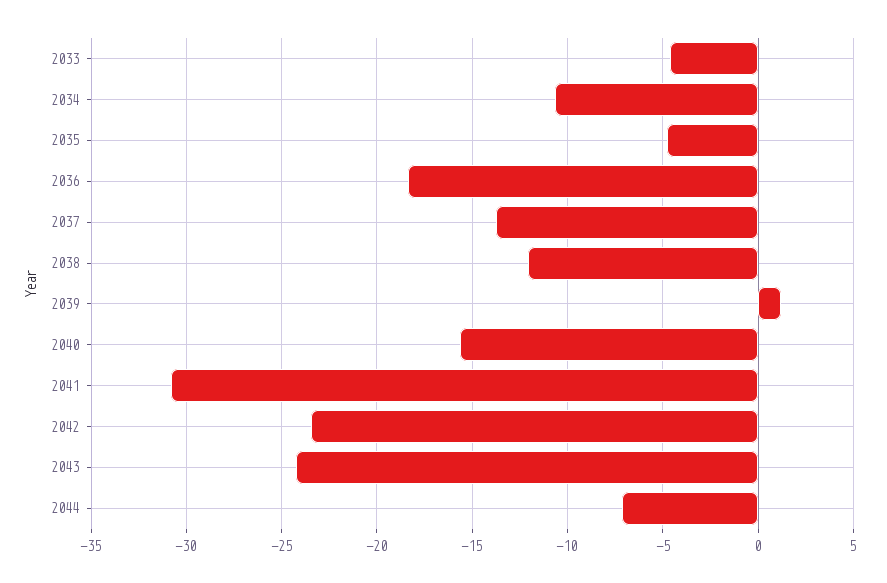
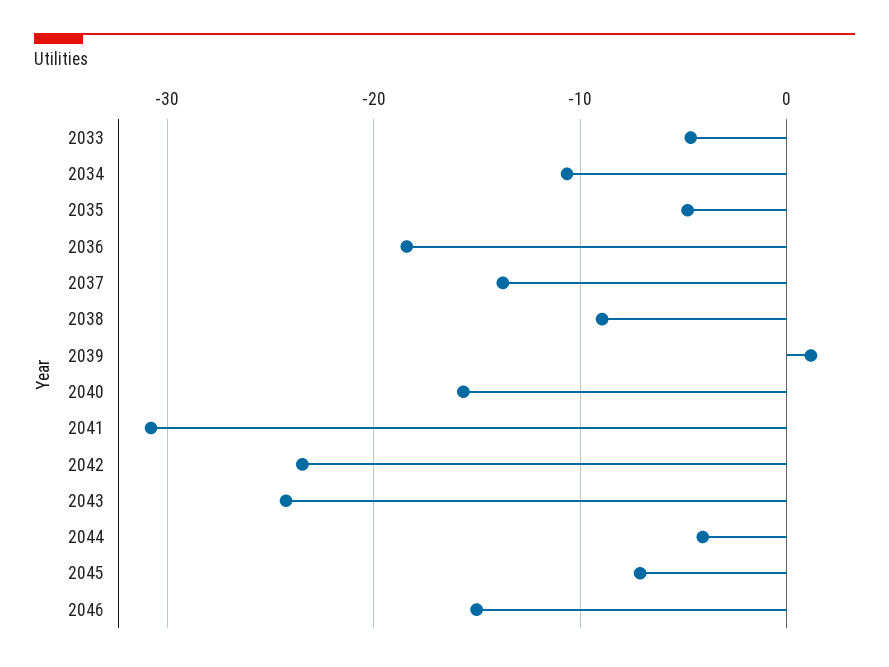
2038: -12 -> -9
2044: -7 -> -4
2045: none -> -7
2046: none -> -15

